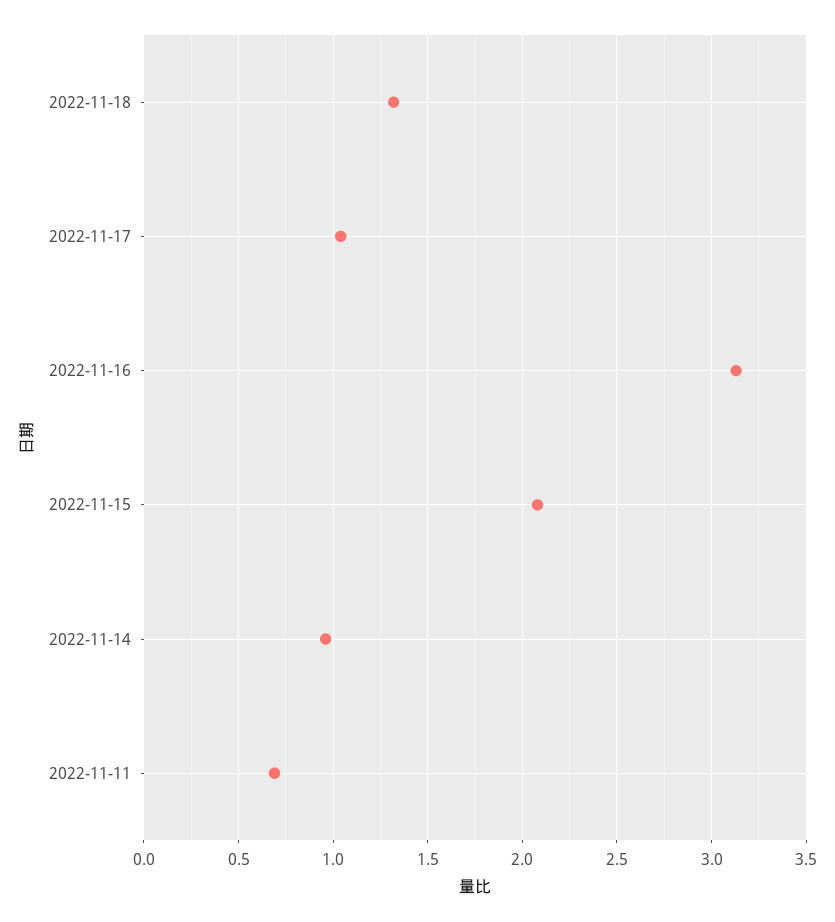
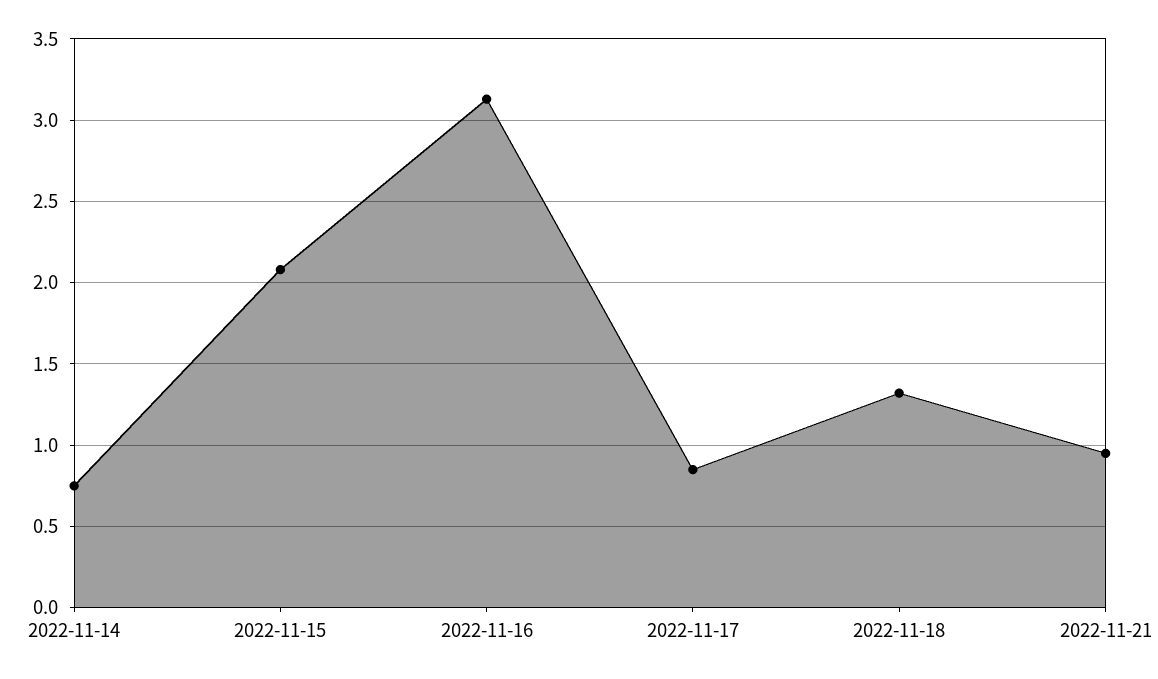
2022-11-17: 1.05 -> 0.85
2022-11-14: 0.95 -> 0.75
2022-11-11: 0.7 -> none
2022-11-21: none -> 0.95

